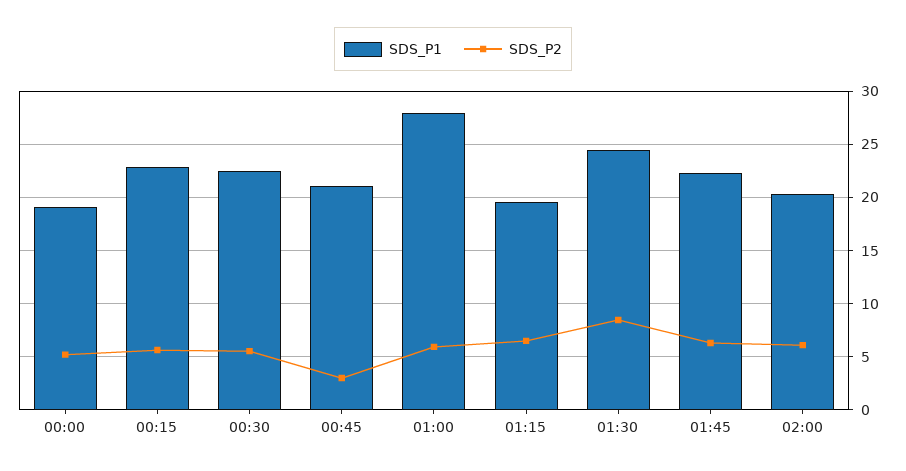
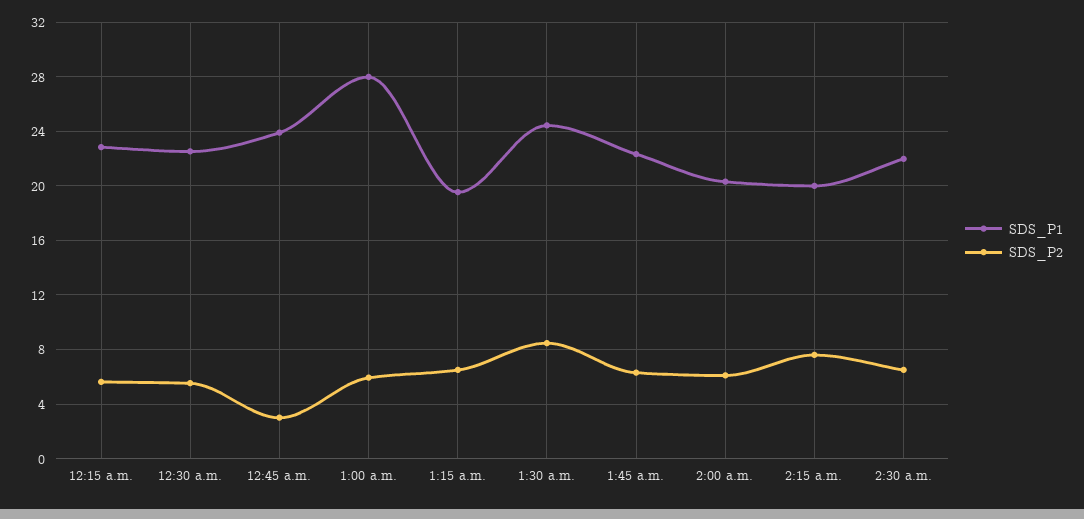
SDS_P1, 00:00: 19 -> none
SDS_P2, 00:00: 5 -> none
SDS_P1, 00:45: 21 -> 24
SDS_P1, 2:15 a.m.: none -> 20
SDS_P2, 2:15 a.m.: none -> 7.5
SDS_P1, 2:30 a.m.: none -> 22
SDS_P2, 2:30 a.m.: none -> 6.5

